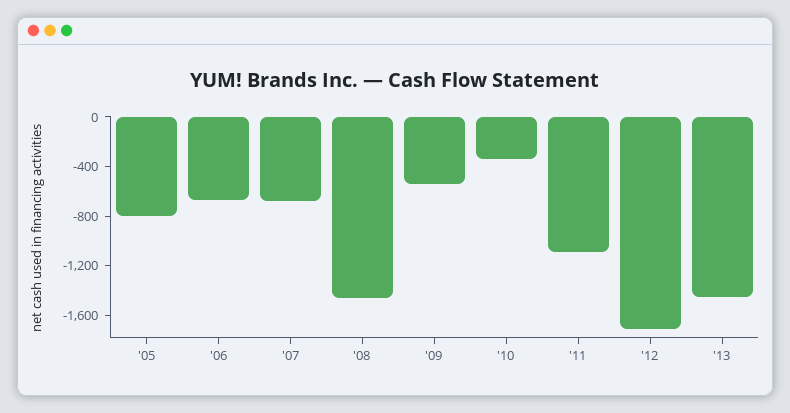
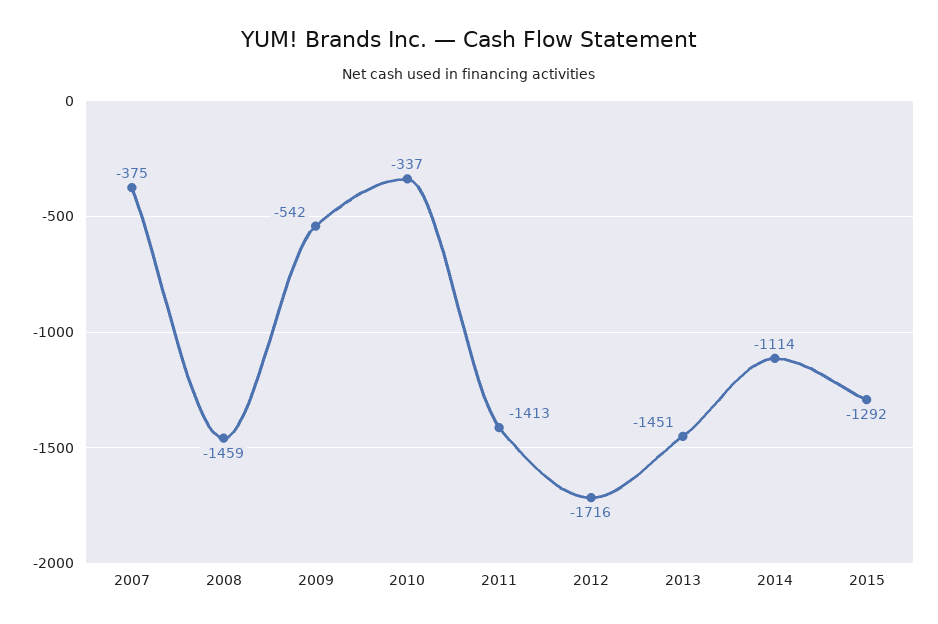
'05: -800 -> none
'06: -700 -> none
'07: -700 -> -375
'11: -1100 -> -1413
2014: none -> -1114
2015: none -> -1292

